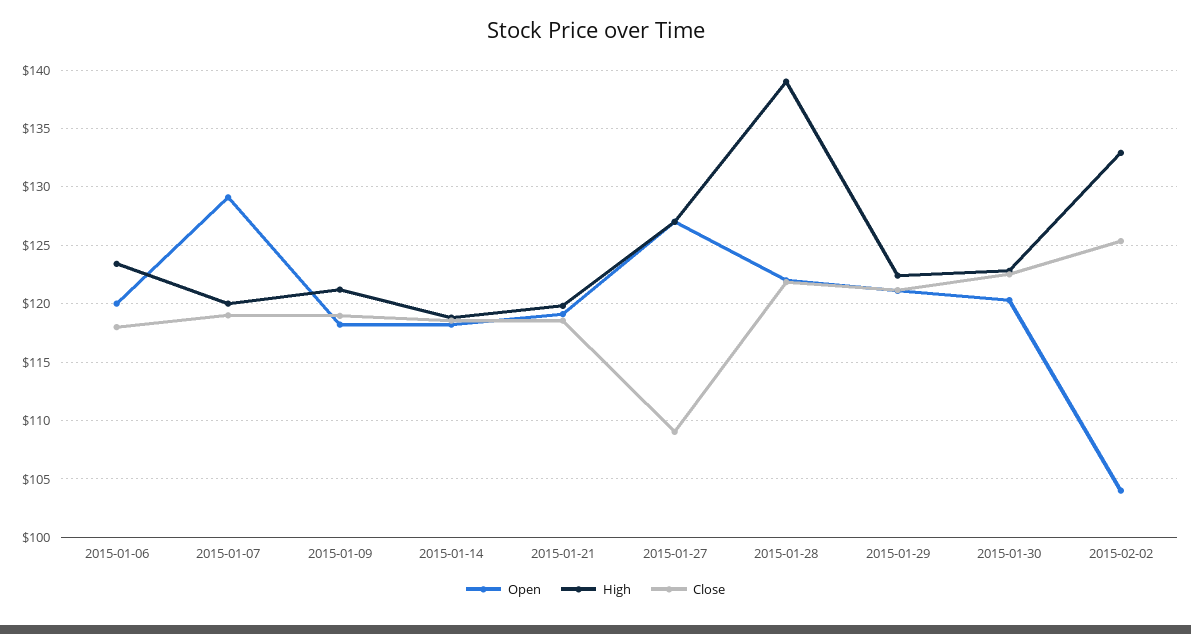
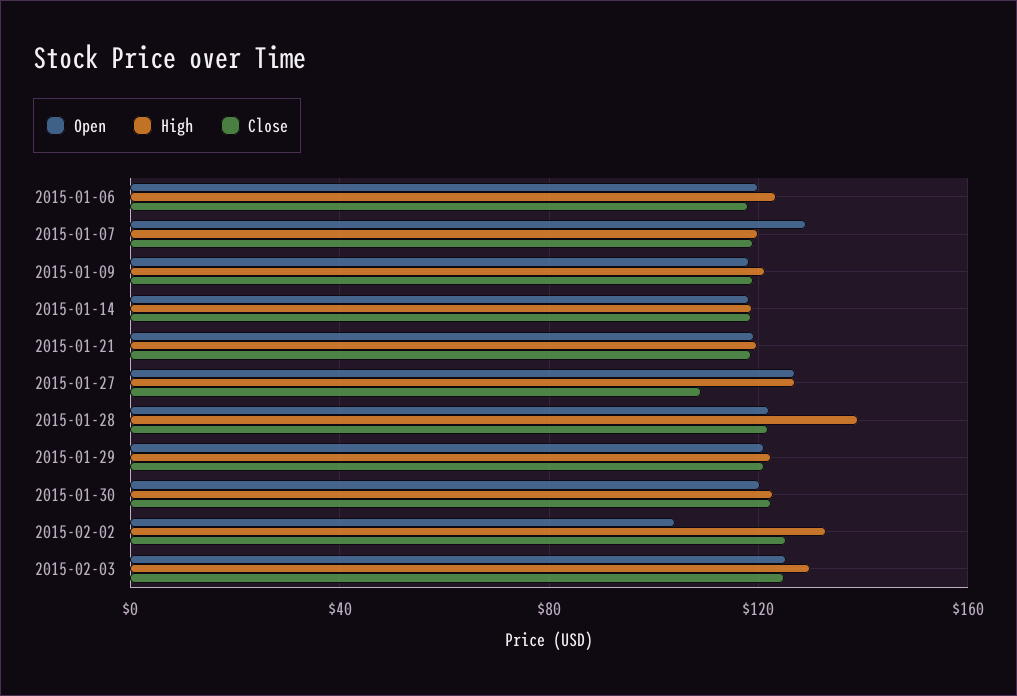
Open, 2015-02-03: none -> 125
High, 2015-02-03: none -> 130
Close, 2015-02-03: none -> 125

